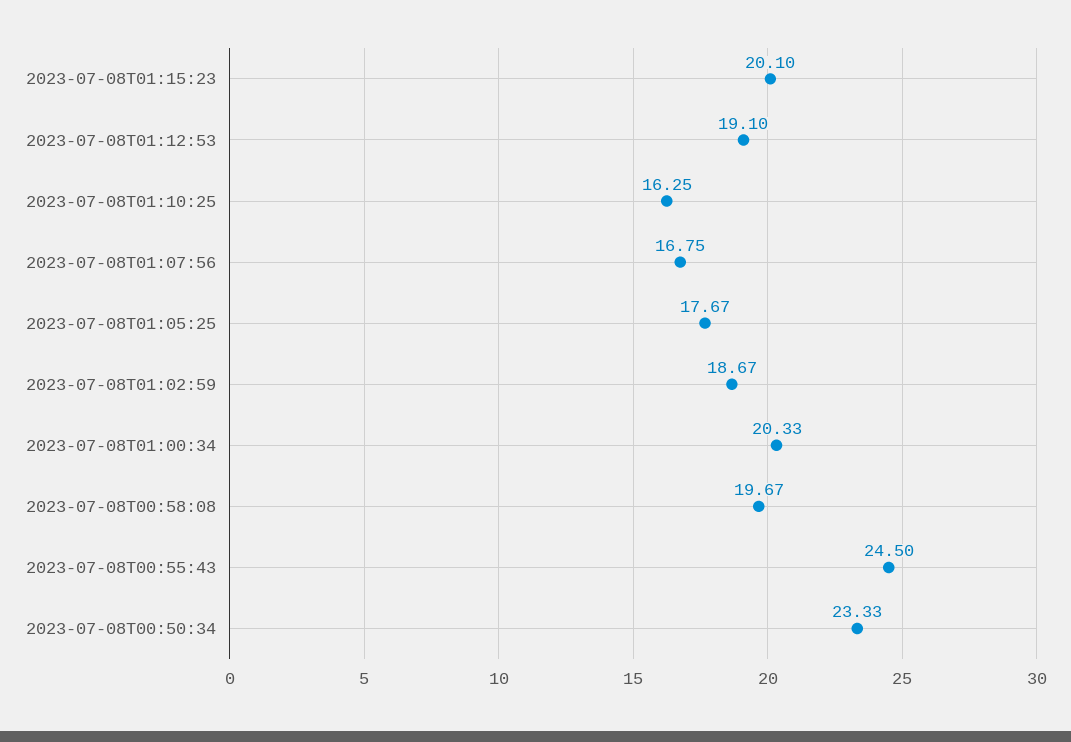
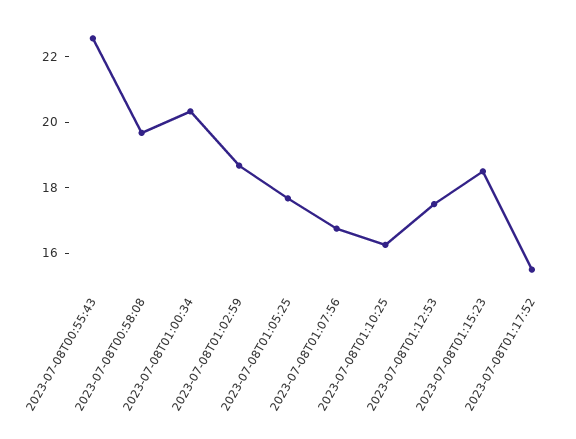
2023-07-08T01:15:23: 20.1 -> 18.5
2023-07-08T01:12:53: 19.1 -> 17.5
2023-07-08T00:55:43: 24.5 -> 22.5
2023-07-08T00:50:34: 23.33 -> none
2023-07-08T01:17:52: none -> 15.5

